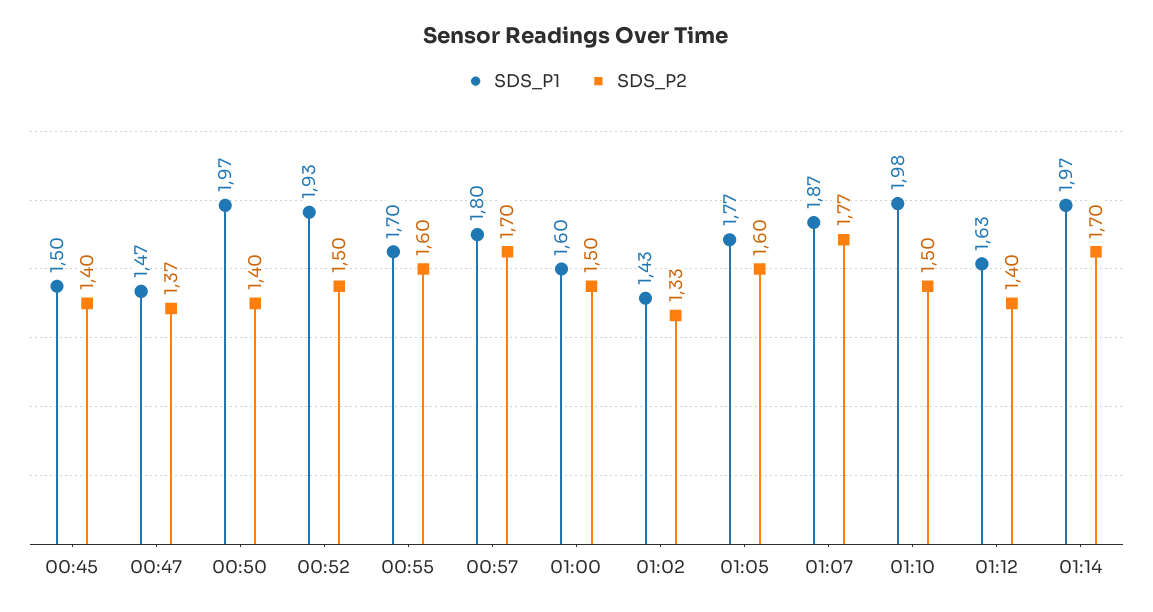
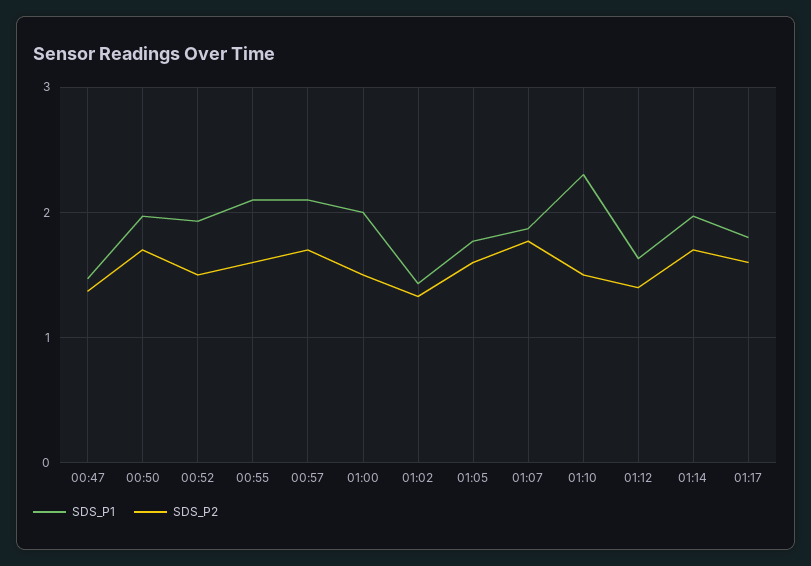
SDS_P1, 00:45: 1.5 -> none
SDS_P2, 00:45: 1.4 -> none
SDS_P2, 00:50: 1.4 -> 1.7
SDS_P1, 00:55: 1.7 -> 2.1
SDS_P1, 00:57: 1.8 -> 2.1
SDS_P1, 01:00: 1.6 -> 2
SDS_P1, 01:10: 1.98 -> 2.3
SDS_P1, 01:17: none -> 1.8
SDS_P2, 01:17: none -> 1.6

